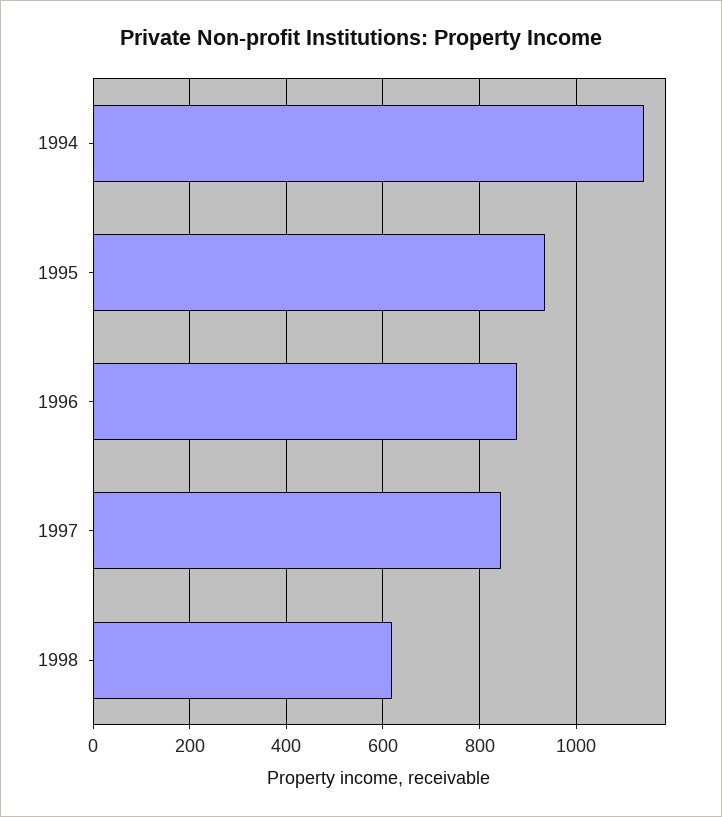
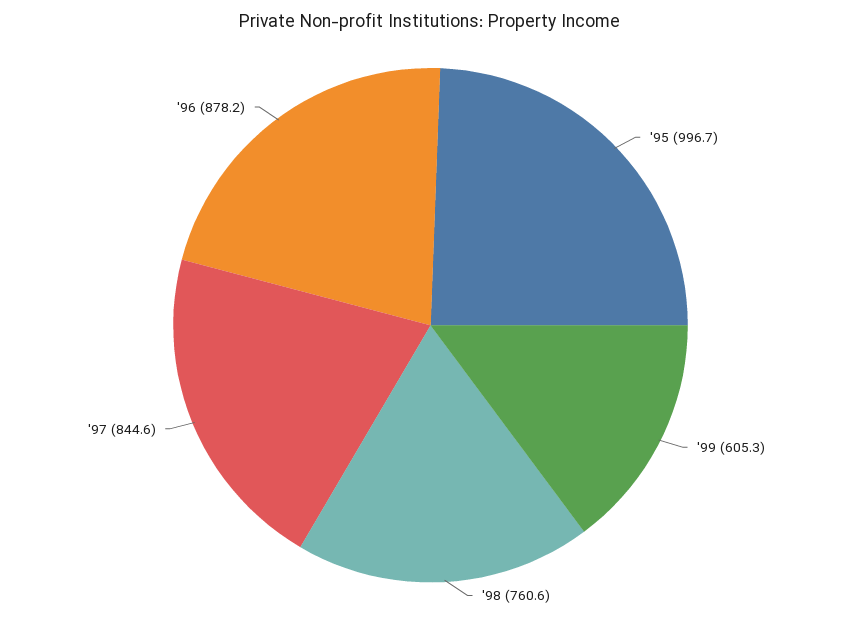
1994: 1140 -> none
1995: 940 -> 996.7
1998: 620 -> 760.6
'99: none -> 605.3

